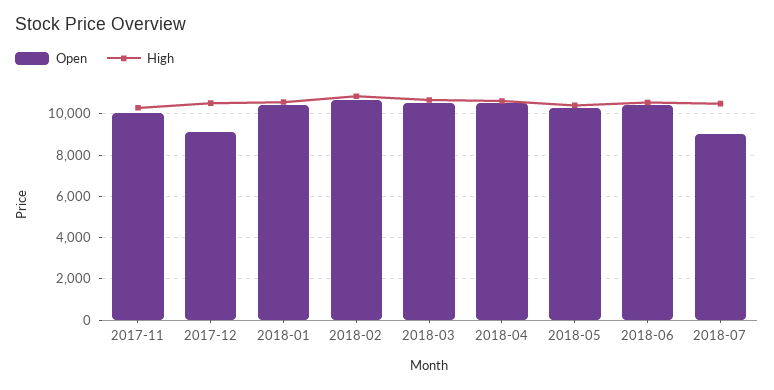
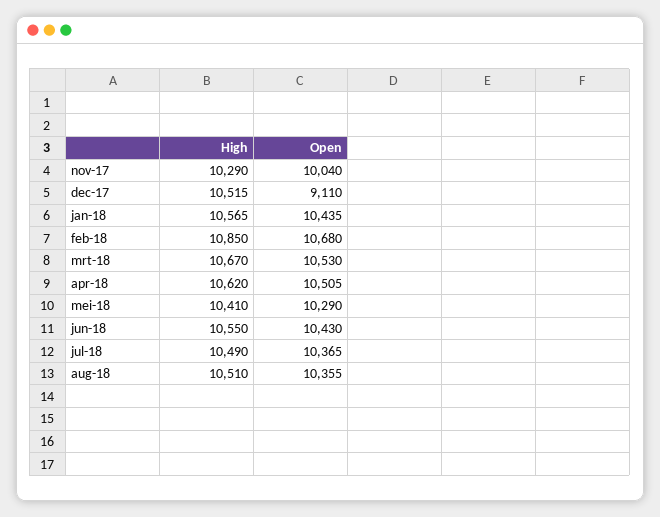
Open, 2018-07: 9000 -> 10365
High, aug-18: none -> 10510
Open, aug-18: none -> 10355

